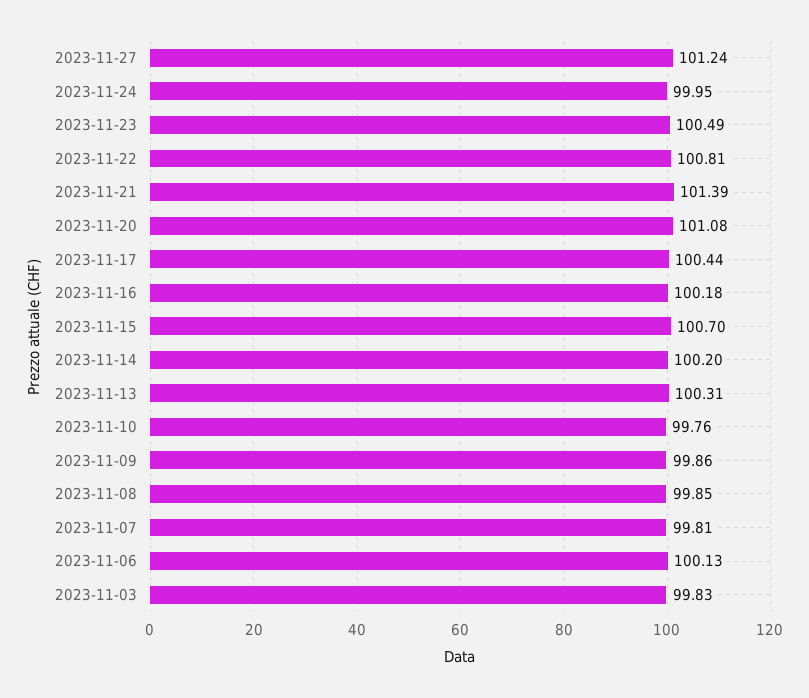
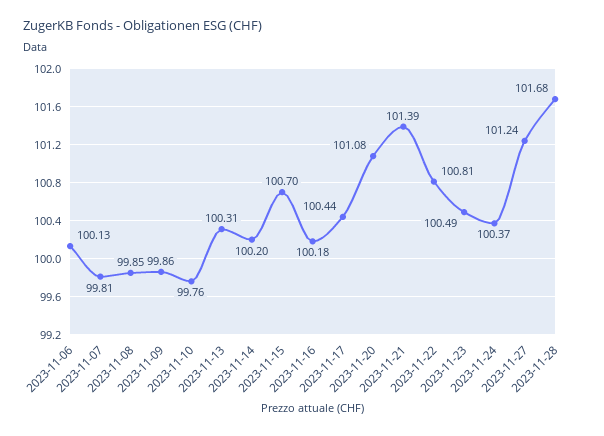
2023-11-24: 99.95 -> 100.37
2023-11-03: 99.83 -> none
2023-11-28: none -> 101.68

